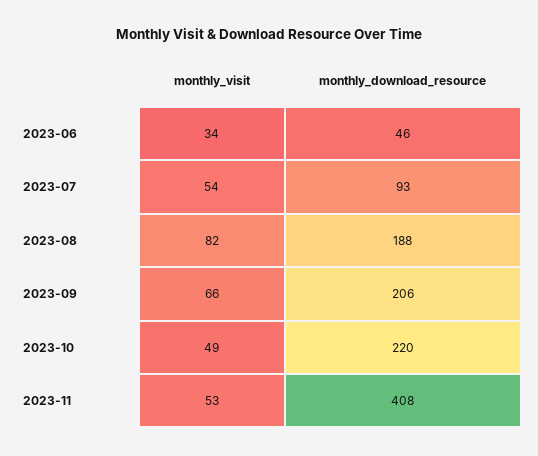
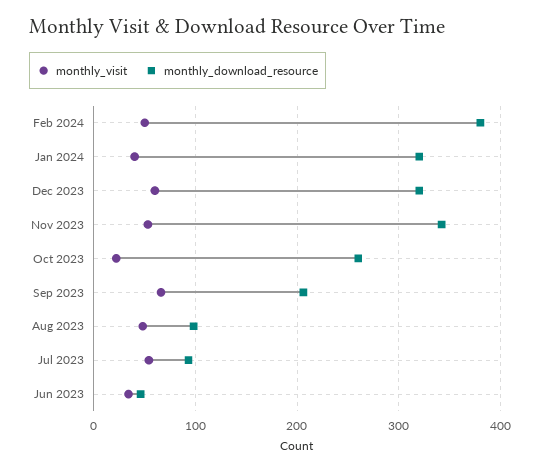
monthly_visit, 2023-08: 82 -> 50
monthly_download_resource, 2023-08: 188 -> 100
monthly_visit, 2023-10: 49 -> 20
monthly_download_resource, 2023-10: 220 -> 260
monthly_download_resource, 2023-11: 408 -> 340
monthly_visit, Feb 2024: none -> 50
monthly_download_resource, Feb 2024: none -> 380
monthly_visit, Jan 2024: none -> 40
monthly_download_resource, Jan 2024: none -> 320
monthly_visit, Dec 2023: none -> 60
monthly_download_resource, Dec 2023: none -> 320

